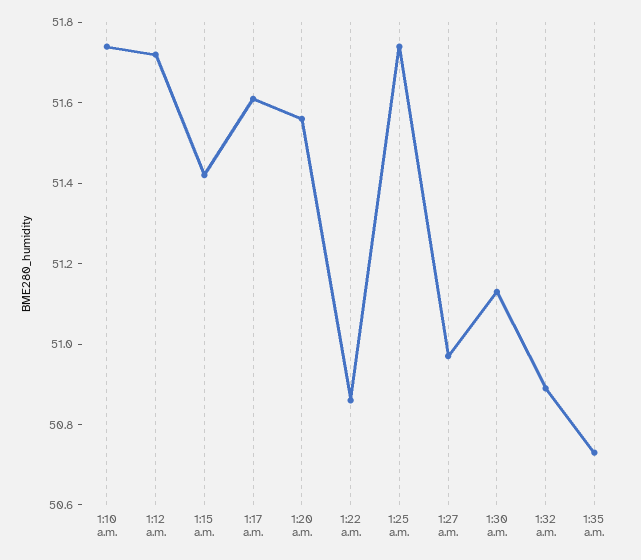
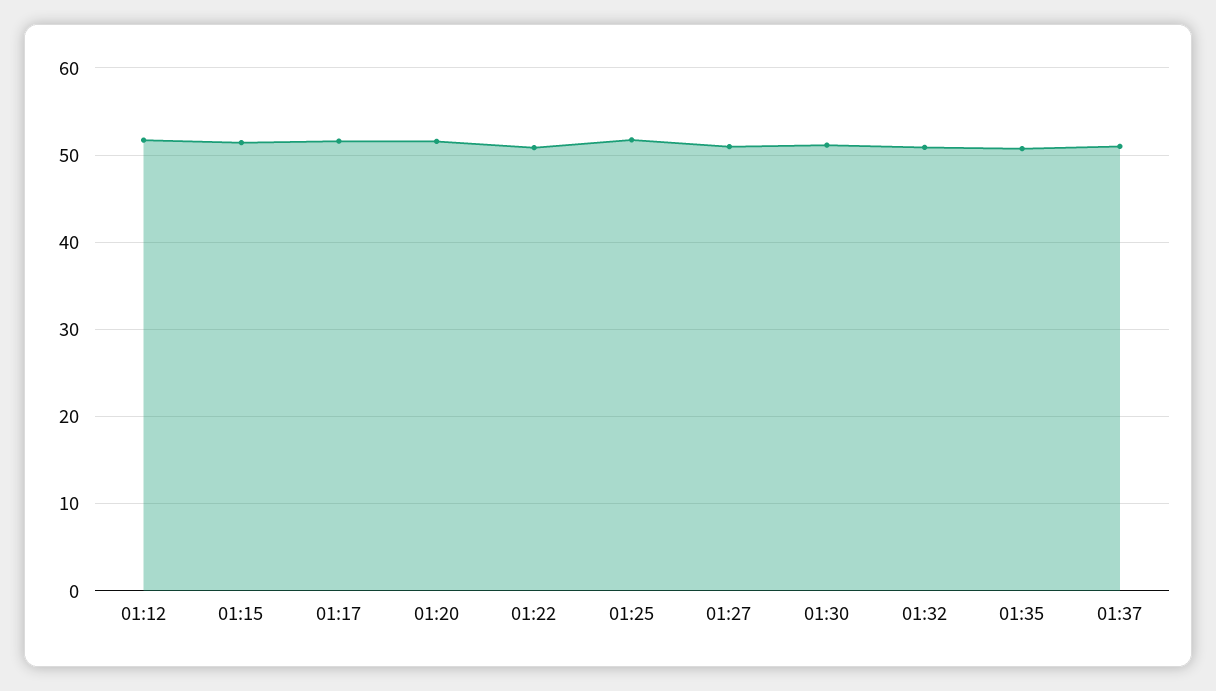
1:10 a.m.: 51.75 -> none
01:37: none -> 51

